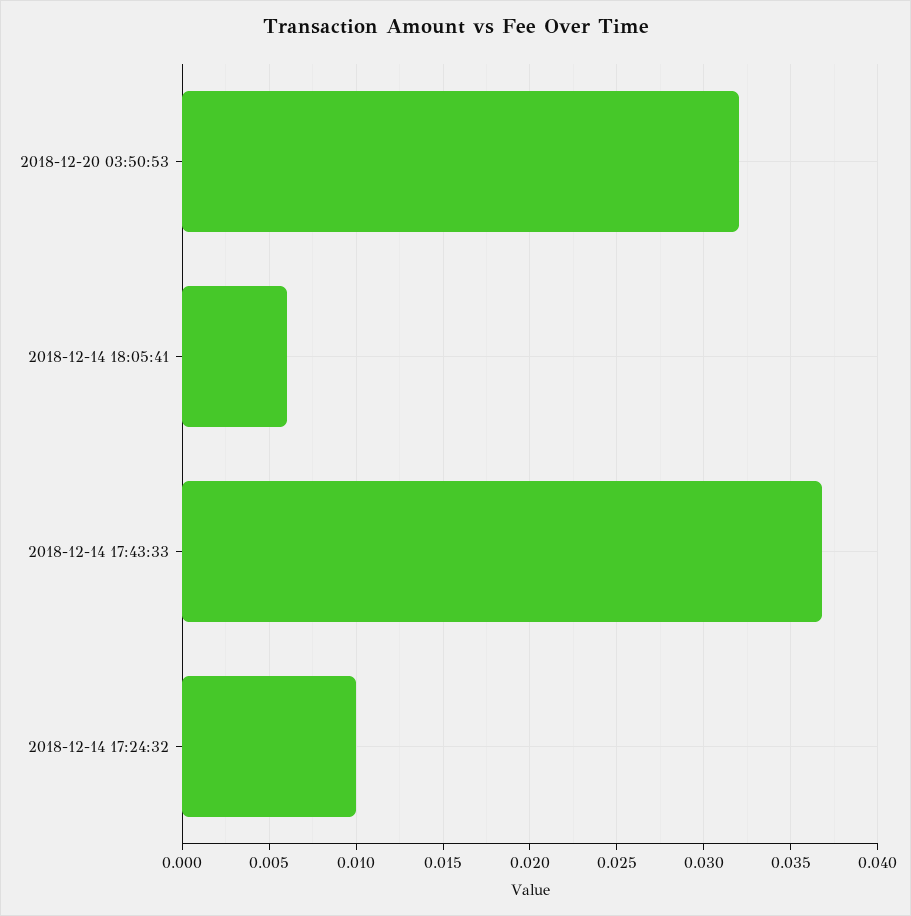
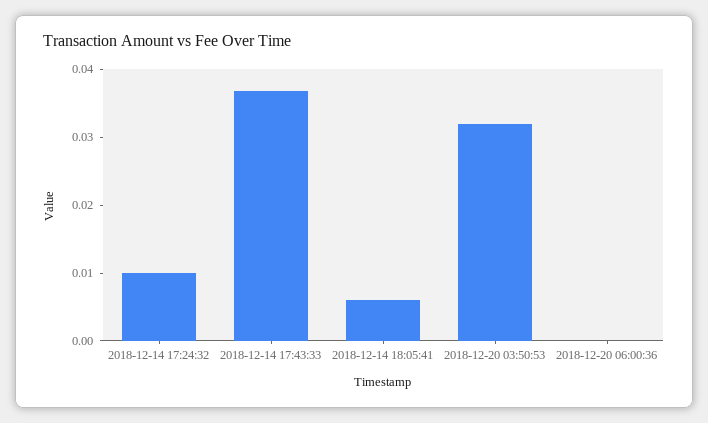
2018-12-20 06:00:36: none -> 0

